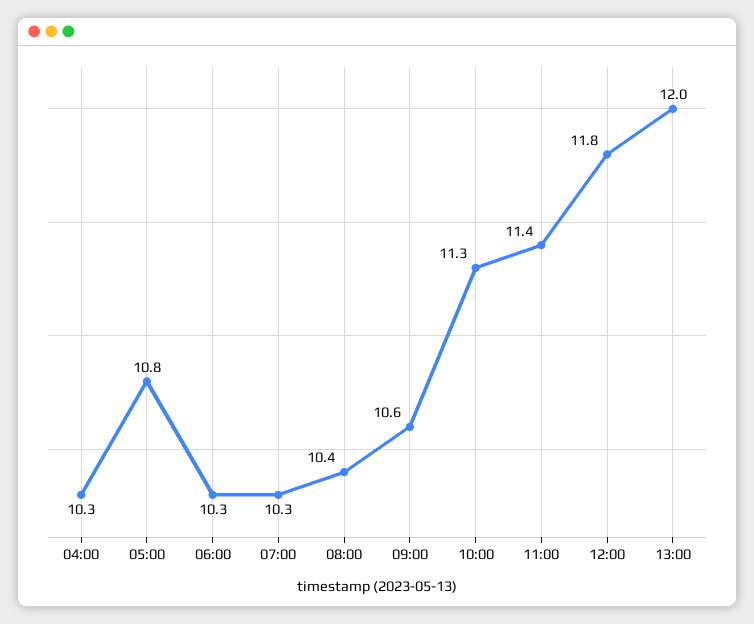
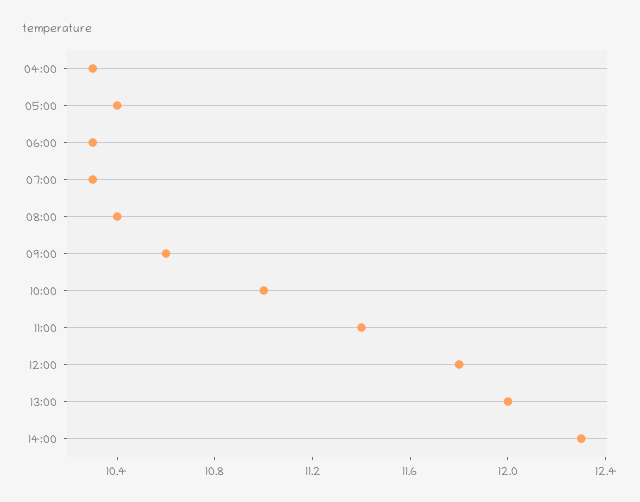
05:00: 10.8 -> 10.4
10:00: 11.3 -> 11
14:00: none -> 12.3

